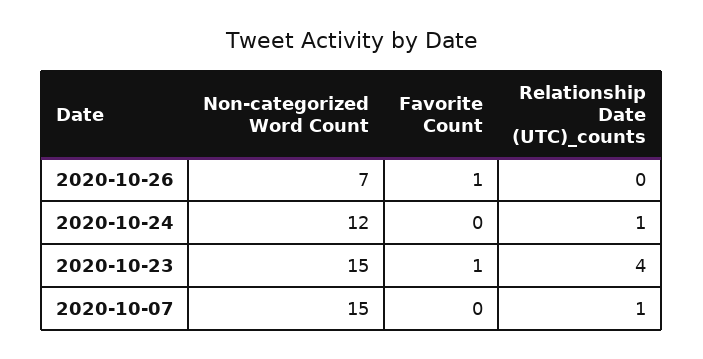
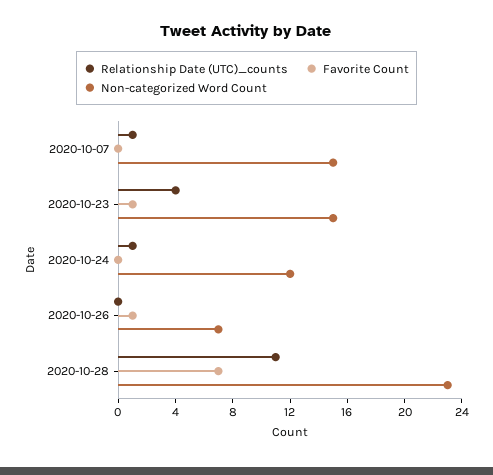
Relationship Date (UTC)_counts, 2020-10-28: none -> 11
Favorite Count, 2020-10-28: none -> 7
Non-categorized Word Count, 2020-10-28: none -> 23

